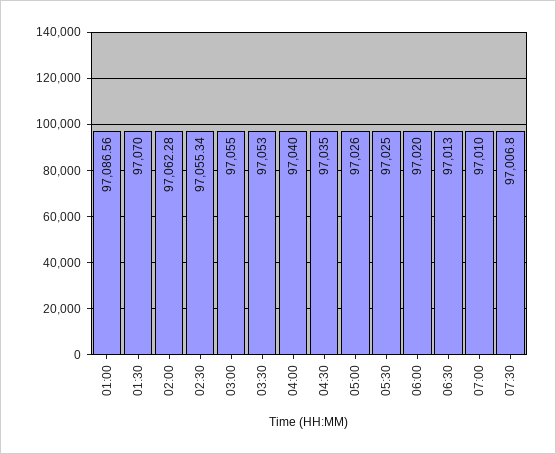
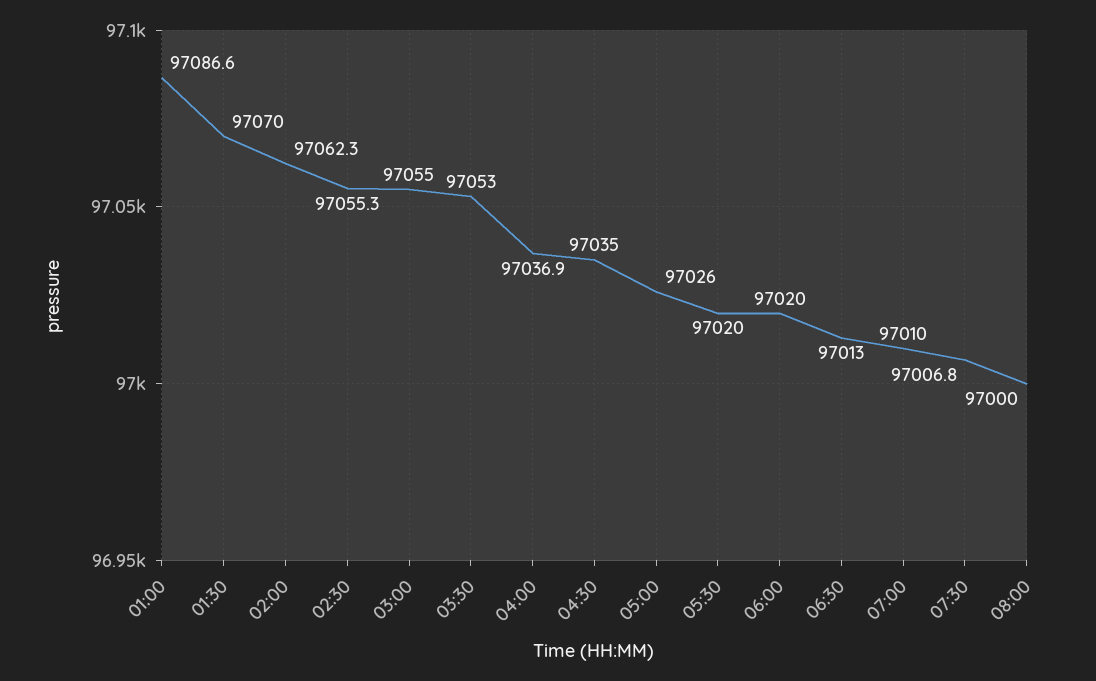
04:00: 97040 -> 97036.9
05:30: 97025 -> 97020
08:00: none -> 97000

